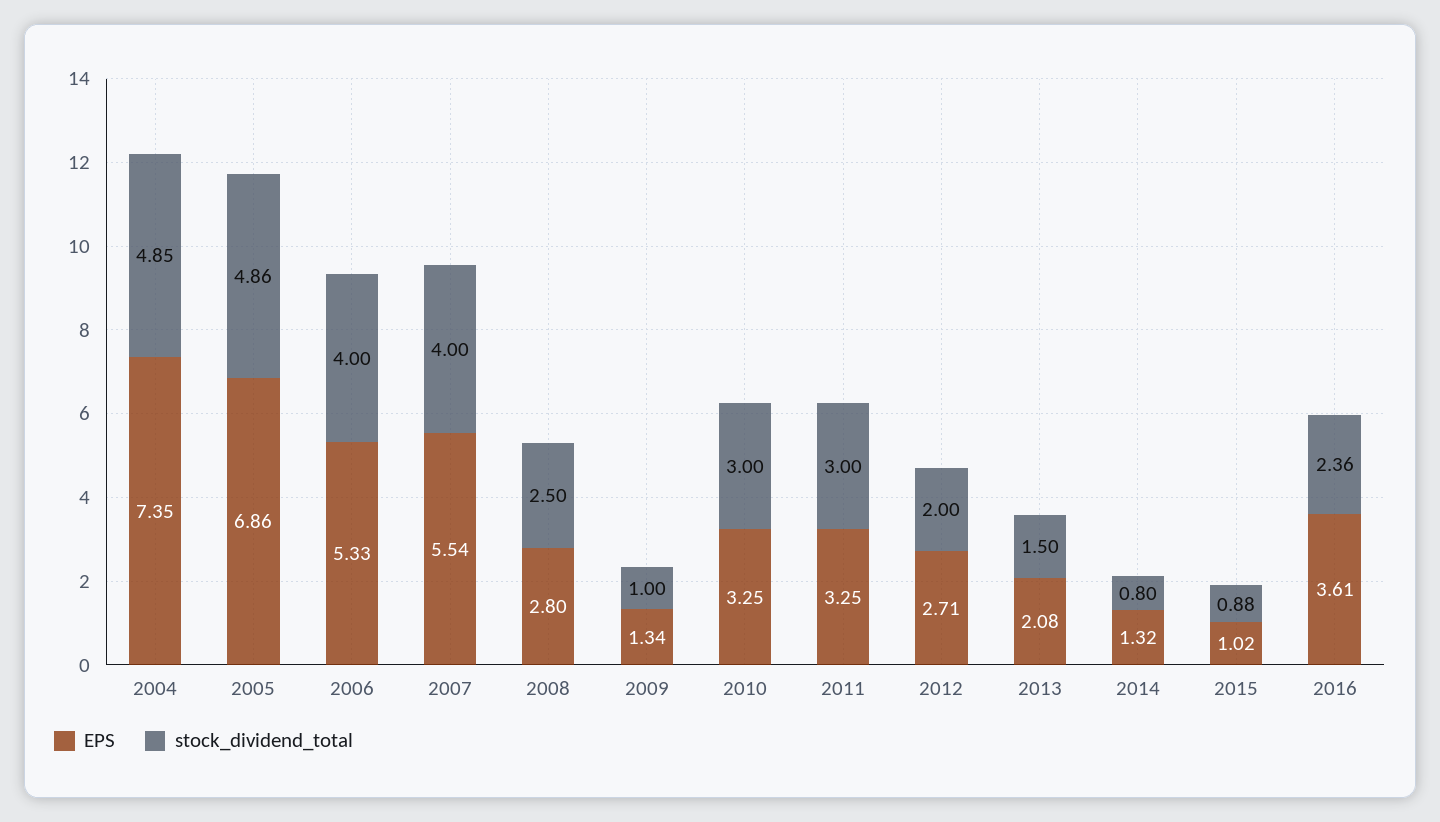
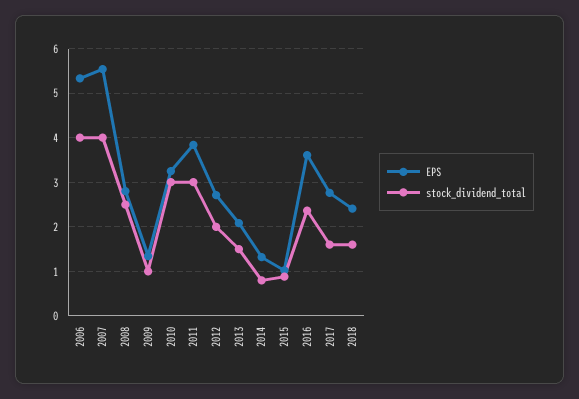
EPS, 2004: 7.35 -> none
stock_dividend_total, 2004: 4.85 -> none
EPS, 2005: 6.86 -> none
stock_dividend_total, 2005: 4.86 -> none
EPS, 2011: 3.25 -> 3.8
EPS, 2017: none -> 2.8
stock_dividend_total, 2017: none -> 1.6
EPS, 2018: none -> 2.4
stock_dividend_total, 2018: none -> 1.6

